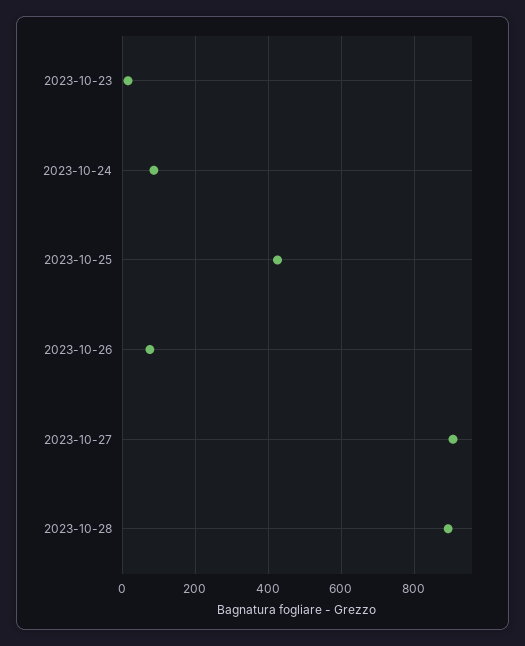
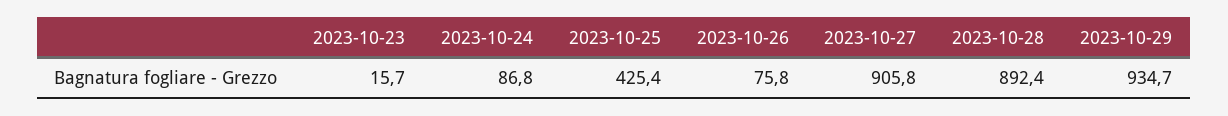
2023-10-29: none -> 934.7

